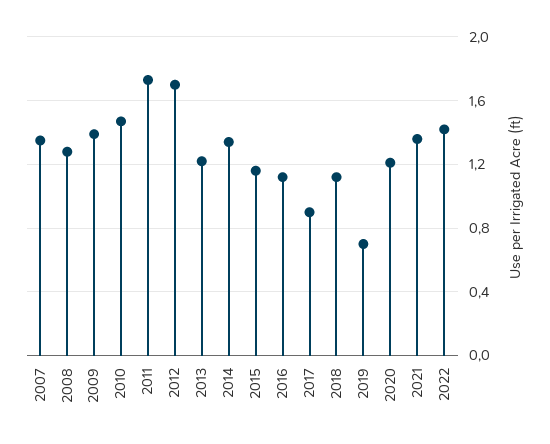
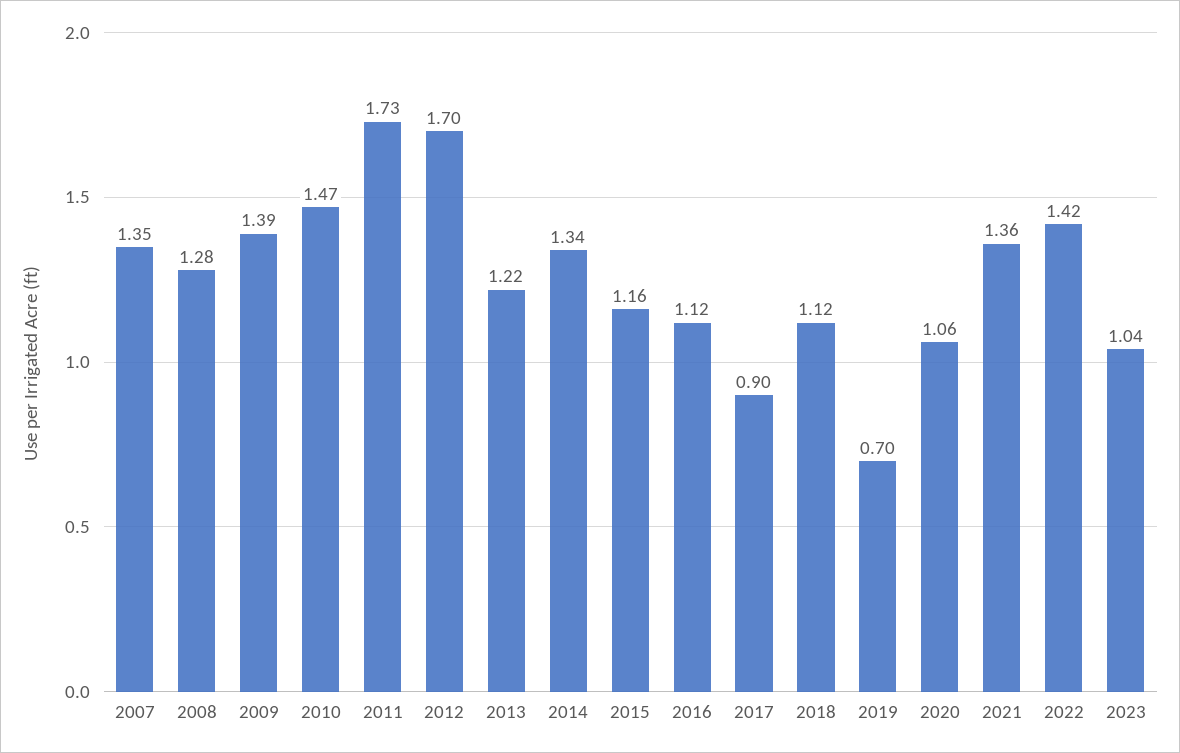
2020: 1.2 -> 1.06
2023: none -> 1.04

